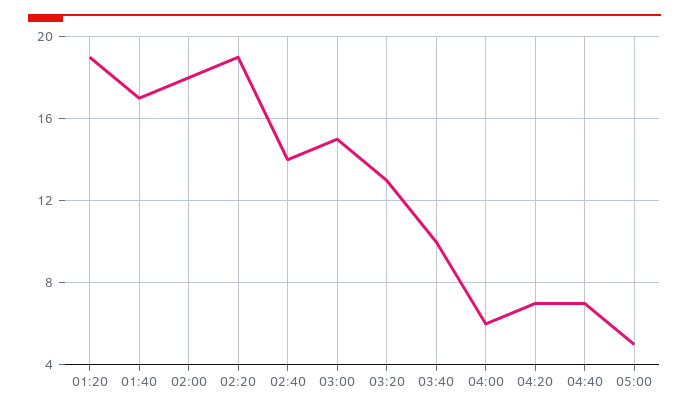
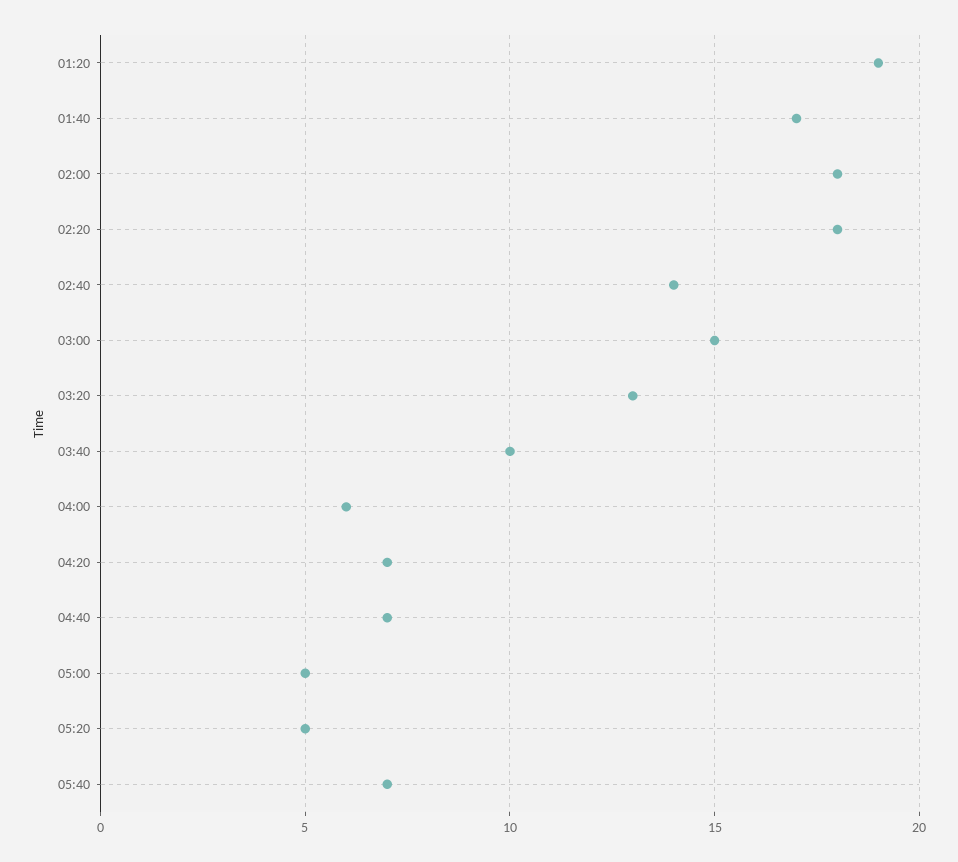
02:20: 19 -> 18
05:20: none -> 5
05:40: none -> 7

